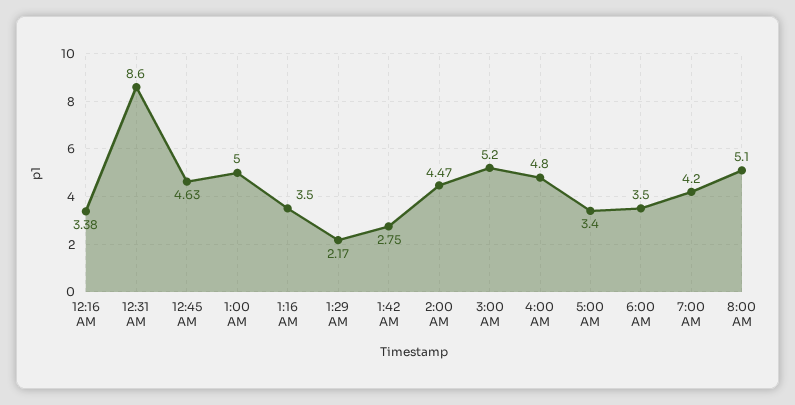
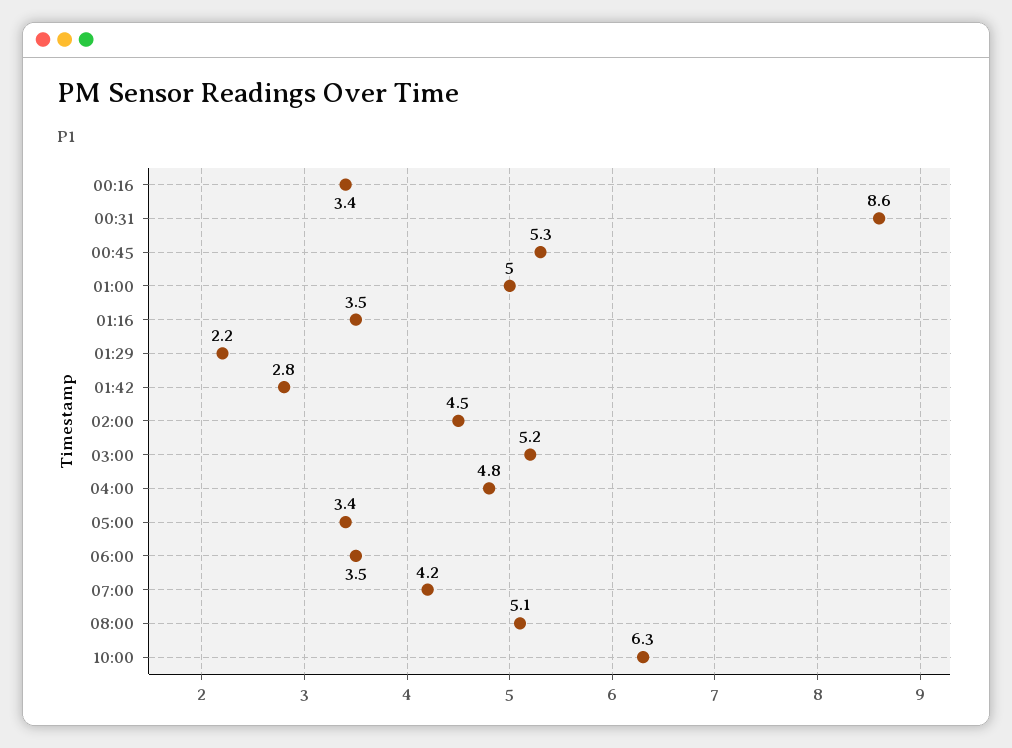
12:45 AM: 4.63 -> 5.3
10:00: none -> 6.3

